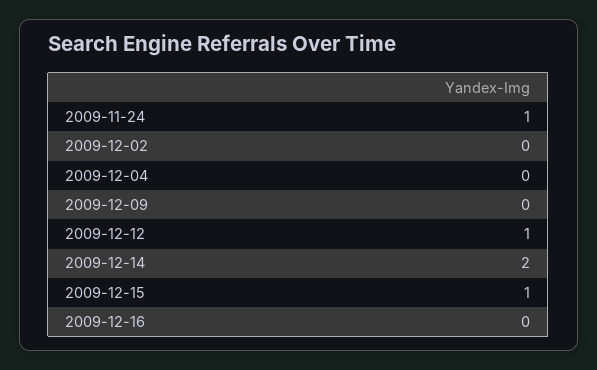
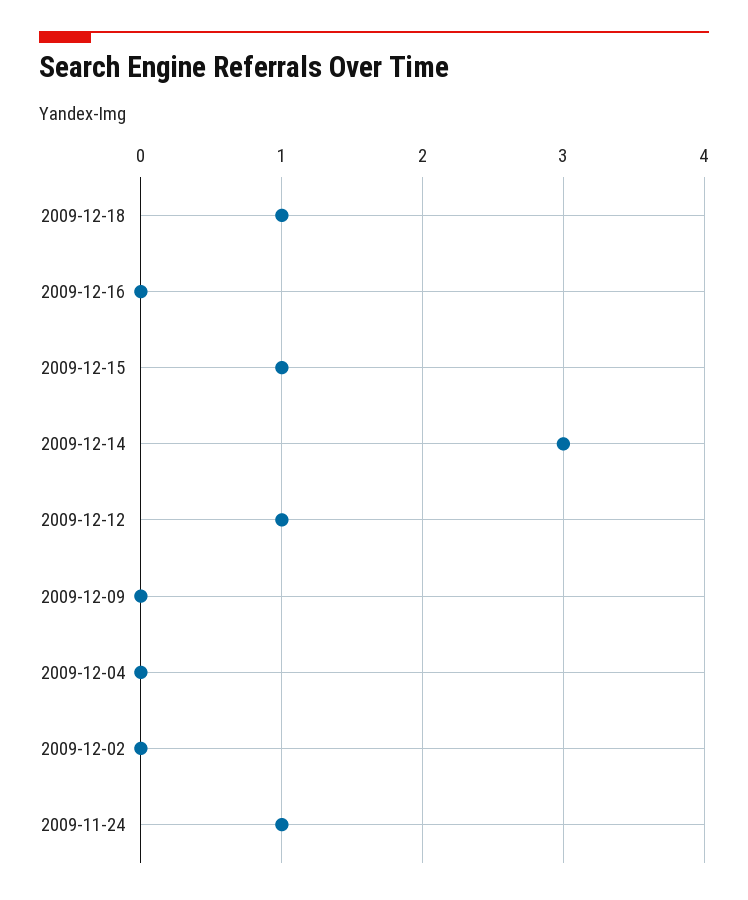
2009-12-14: 2 -> 3
2009-12-18: none -> 1

